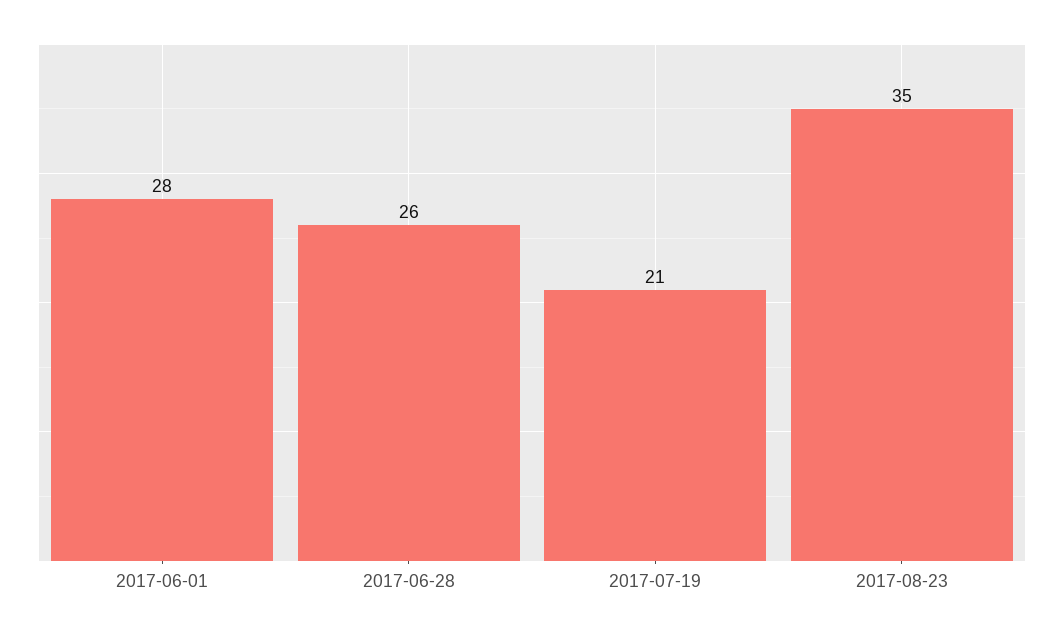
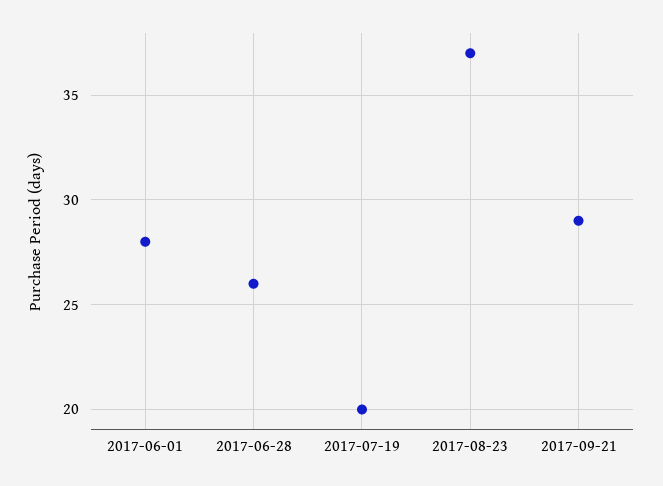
2017-07-19: 21 -> 20
2017-08-23: 35 -> 37
2017-09-21: none -> 29

